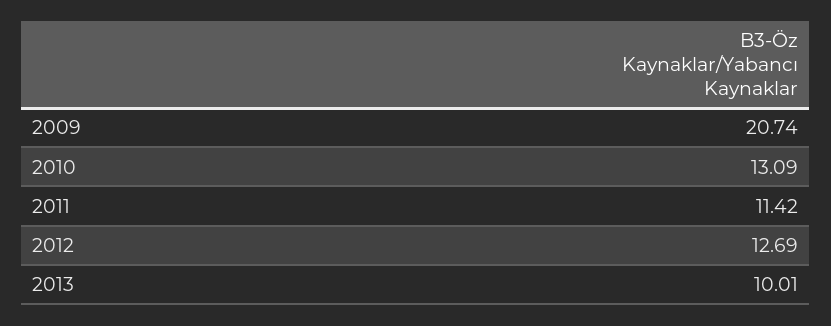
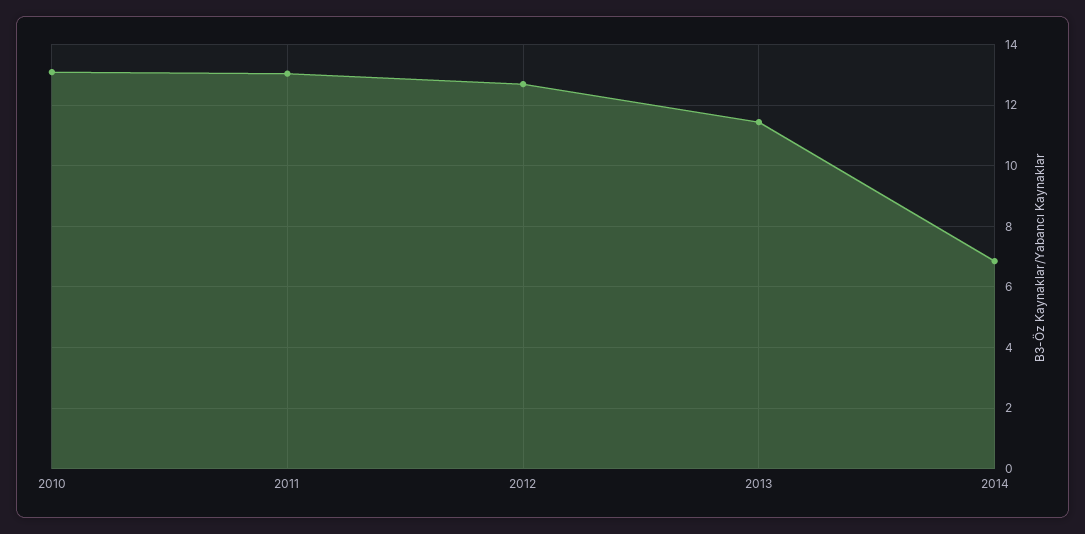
2009: 20.74 -> none
2011: 11.42 -> 13
2013: 10.01 -> 11.4
2014: none -> 6.8

